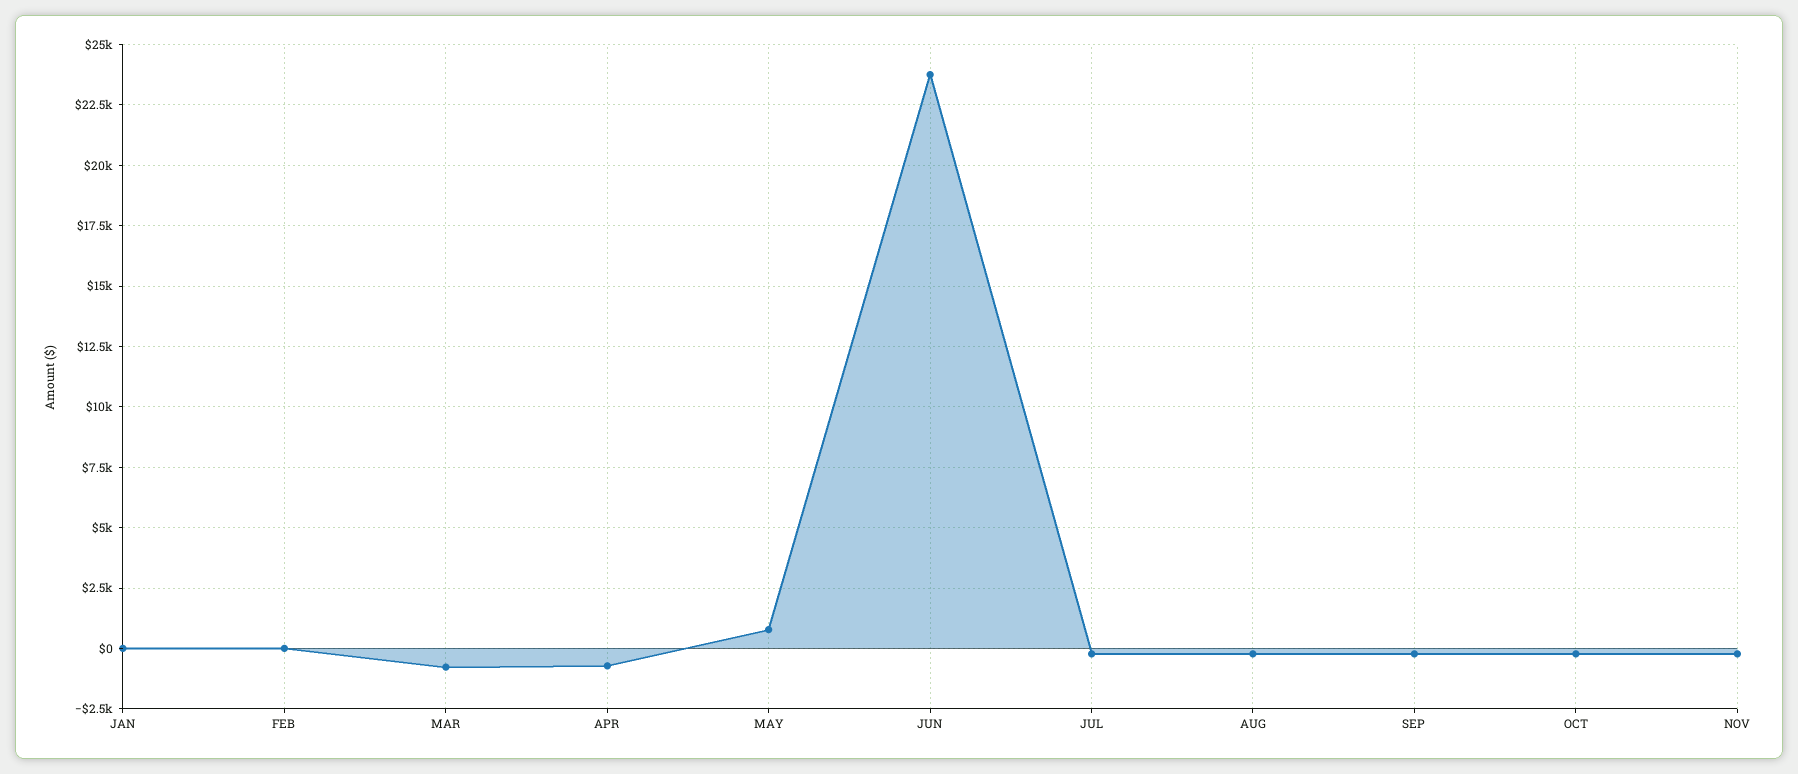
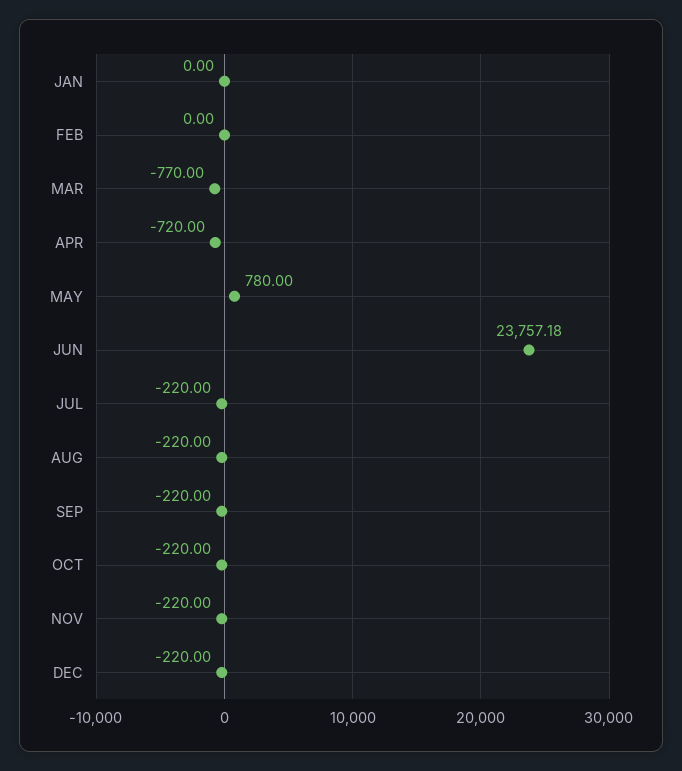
DEC: none -> -220

